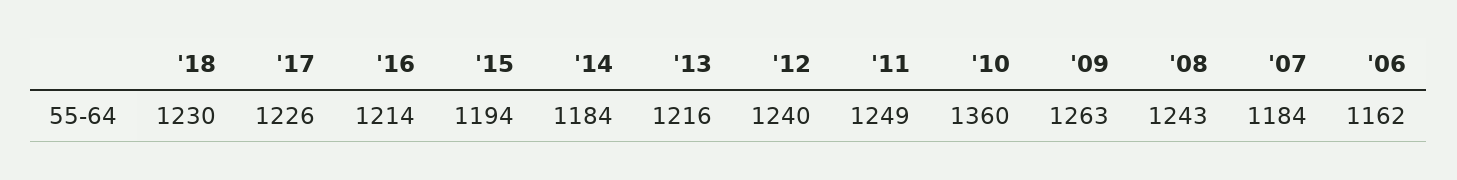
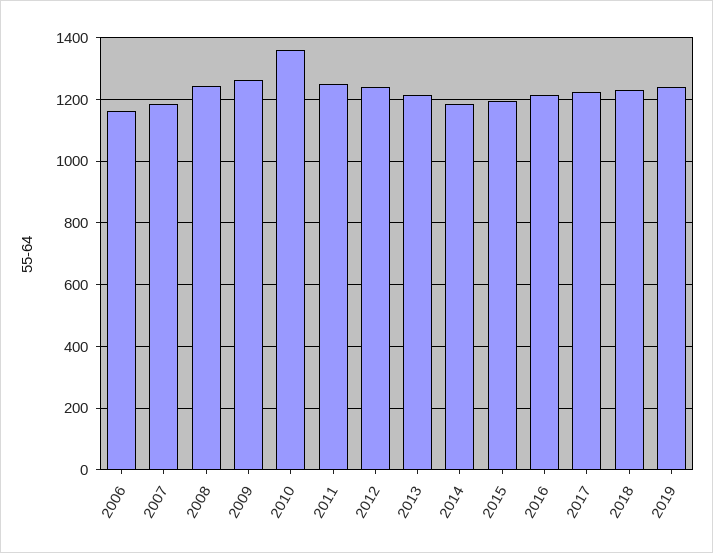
2019: none -> 1240

